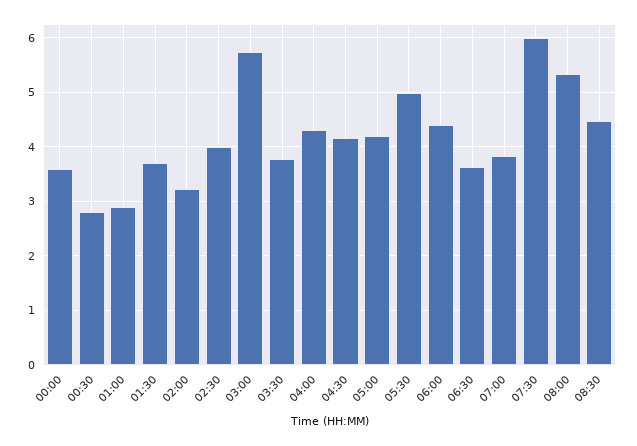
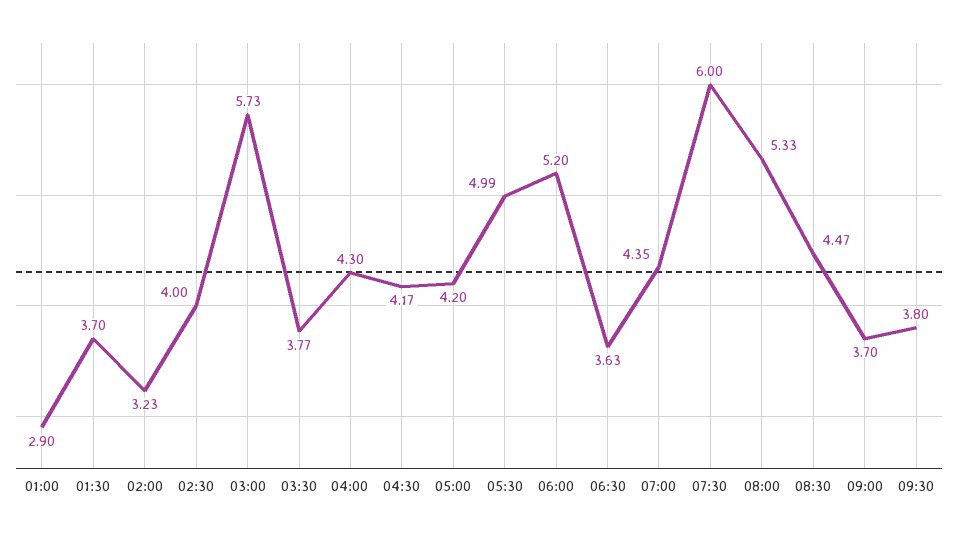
00:00: 3.6 -> none
00:30: 2.8 -> none
06:00: 4.4 -> 5.2
07:00: 3.8 -> 4.35
09:00: none -> 3.7
09:30: none -> 3.8

